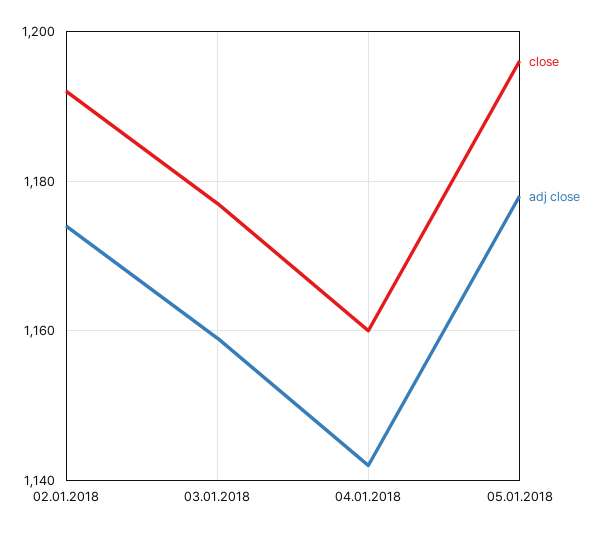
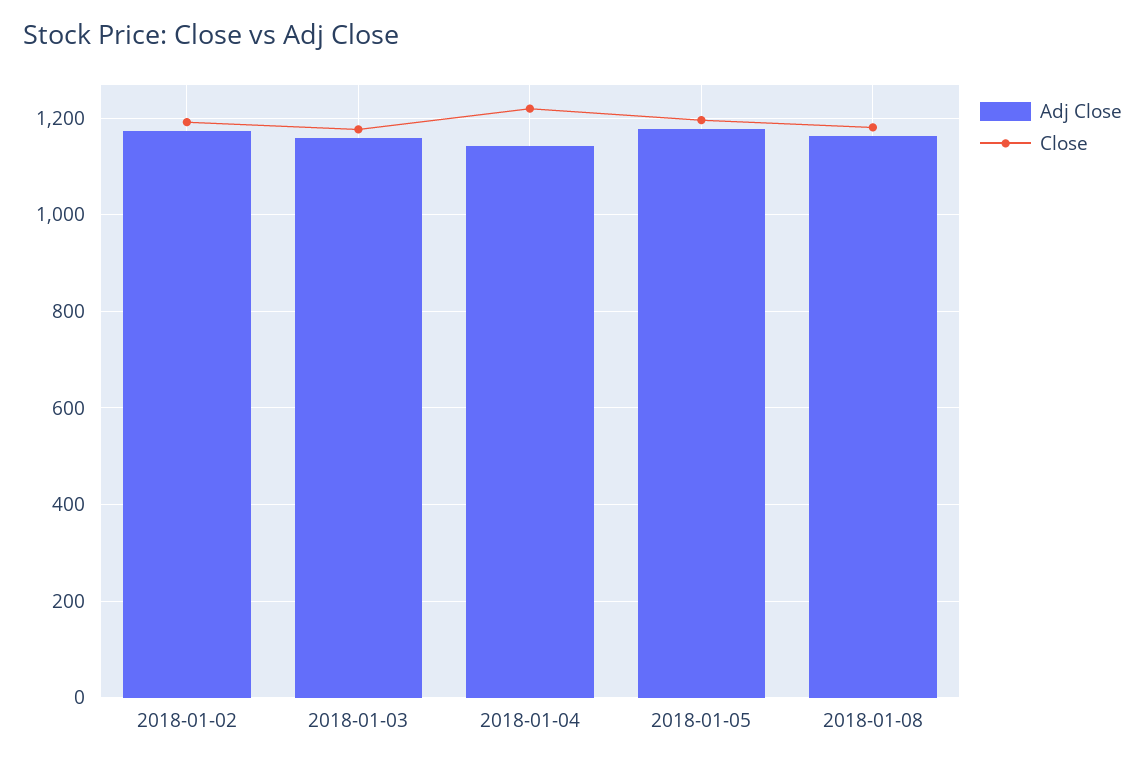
close, 04.01.2018: 1160 -> 1220
adj close, 2018-01-08: none -> 1160
close, 2018-01-08: none -> 1180

